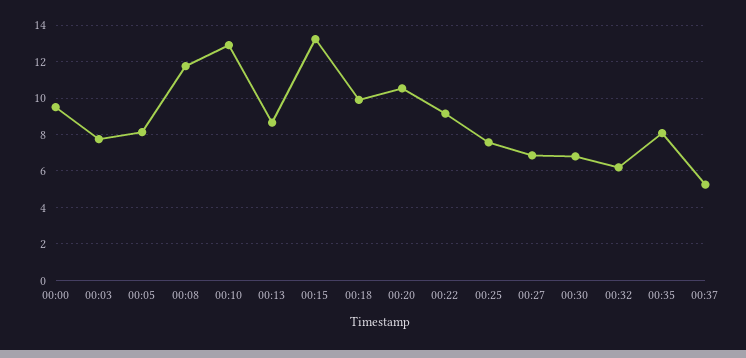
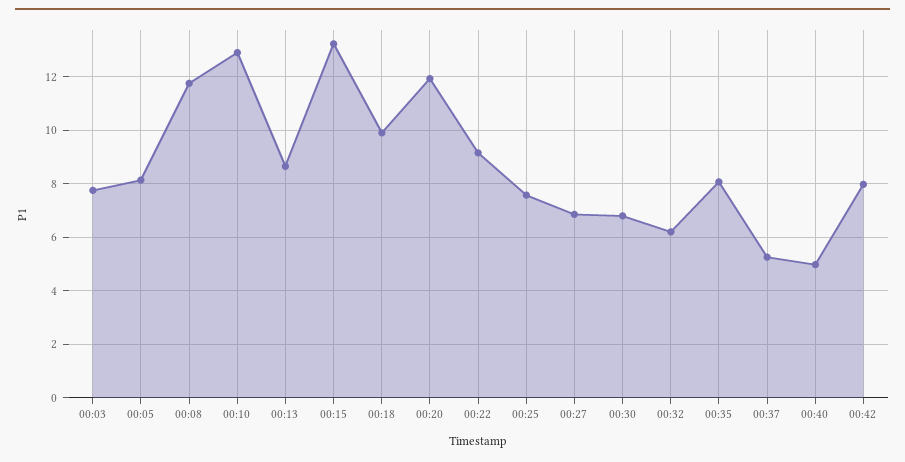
00:00: 9.5 -> none
00:20: 10.5 -> 12
00:40: none -> 5
00:42: none -> 8

